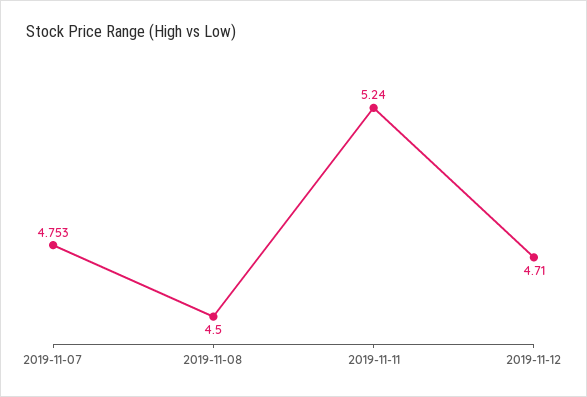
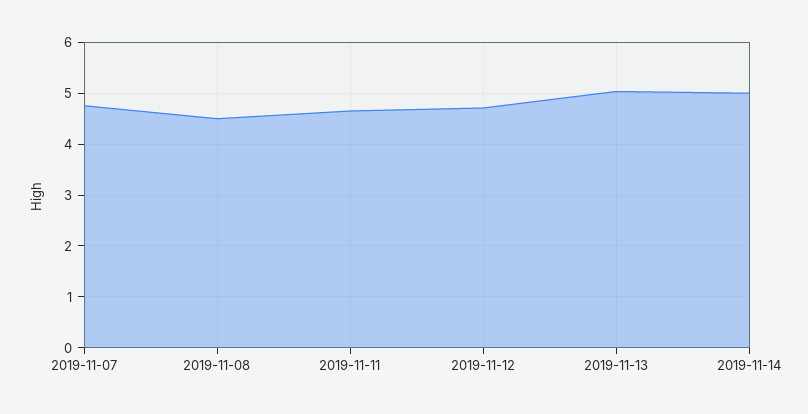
2019-11-11: 5.24 -> 4.6
2019-11-13: none -> 5
2019-11-14: none -> 5

